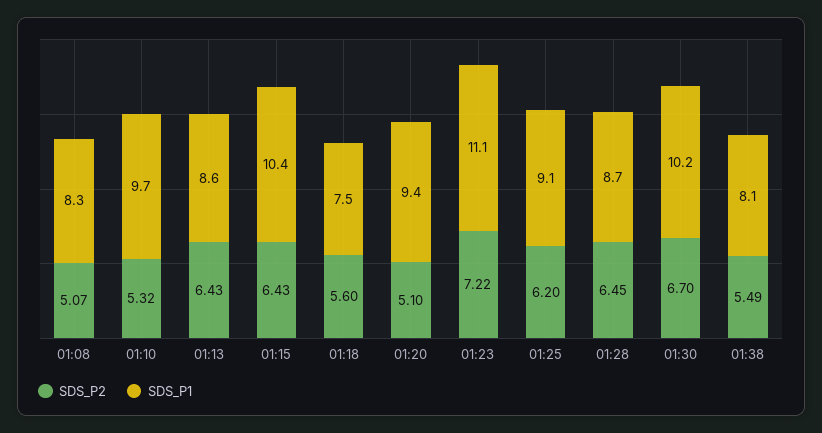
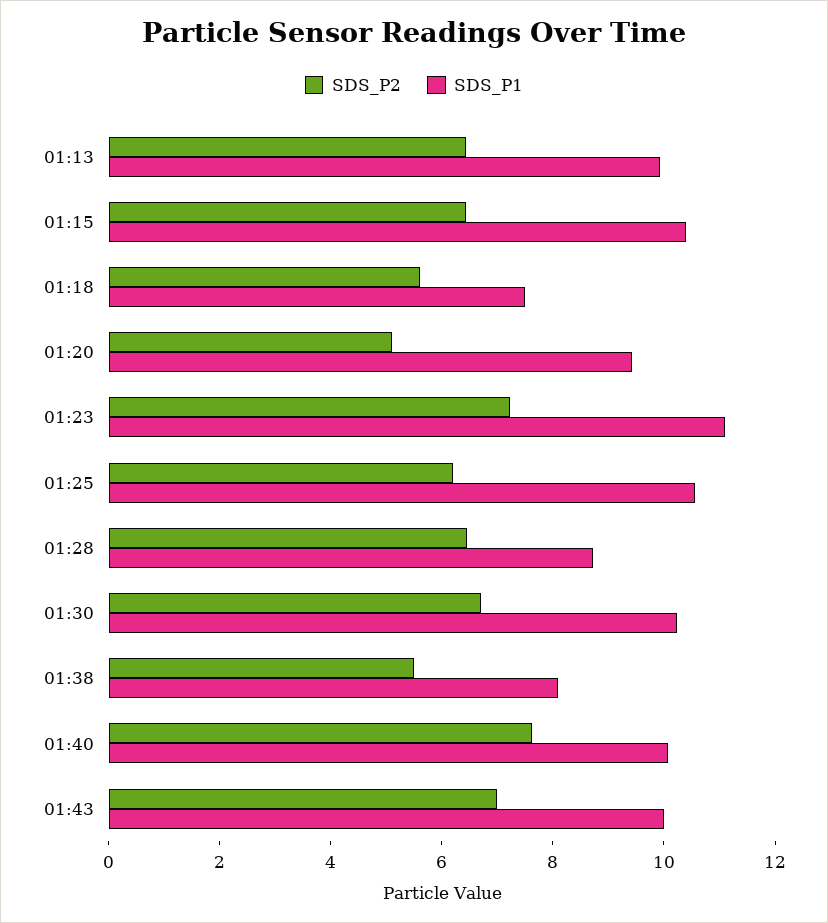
SDS_P2, 01:08: 5.07 -> none
SDS_P1, 01:08: 8.3 -> none
SDS_P2, 01:10: 5.32 -> none
SDS_P1, 01:10: 9.7 -> none
SDS_P1, 01:13: 8.6 -> 10
SDS_P1, 01:25: 9.1 -> 10.5
SDS_P2, 01:40: none -> 7.5
SDS_P1, 01:40: none -> 10
SDS_P2, 01:43: none -> 7
SDS_P1, 01:43: none -> 10

